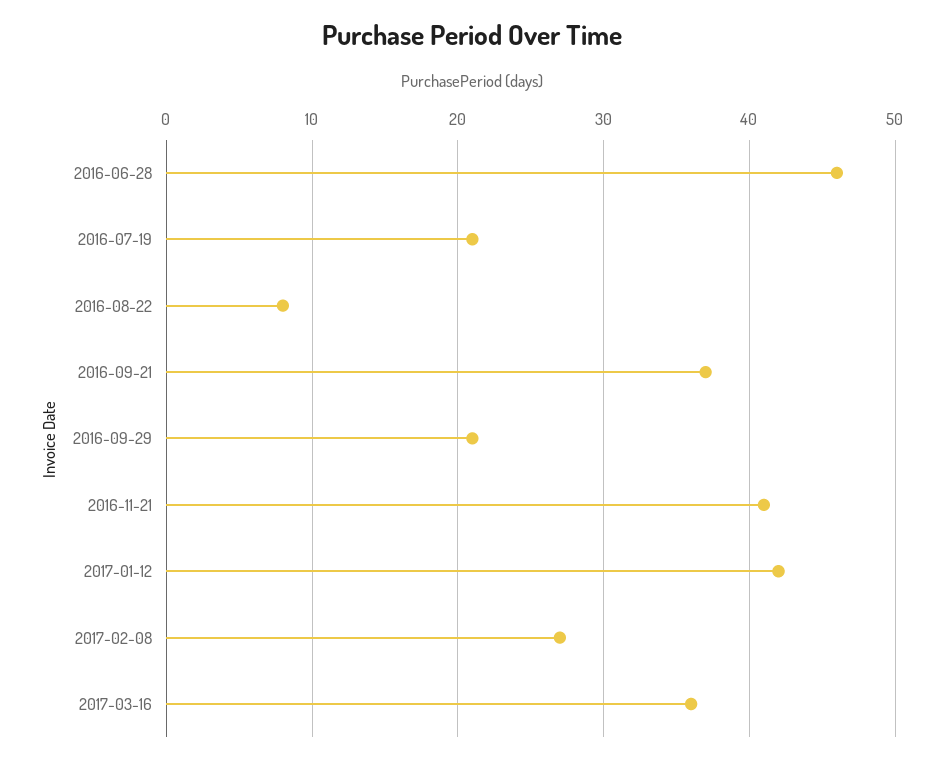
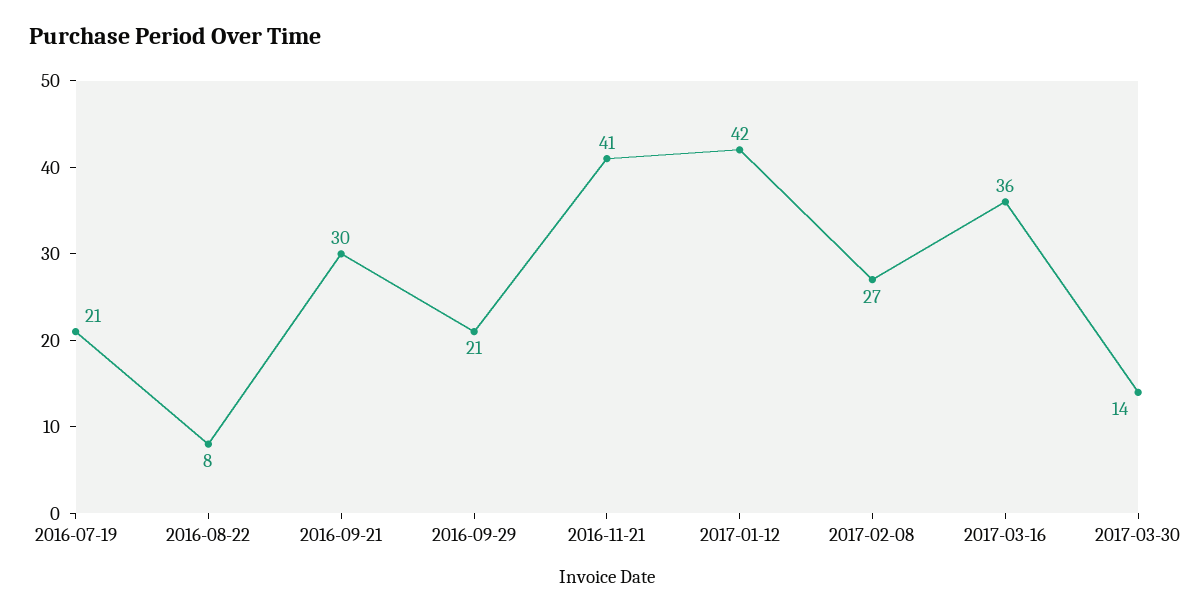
2016-06-28: 46 -> none
2016-09-21: 37 -> 30
2017-03-30: none -> 14

